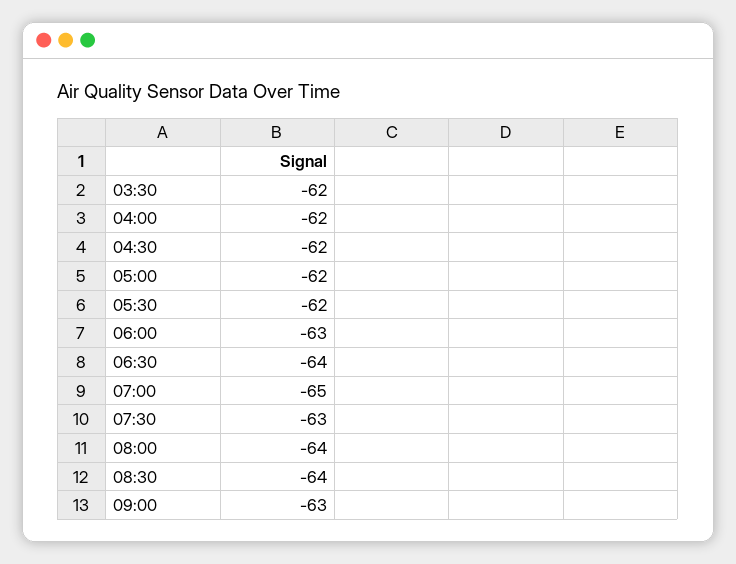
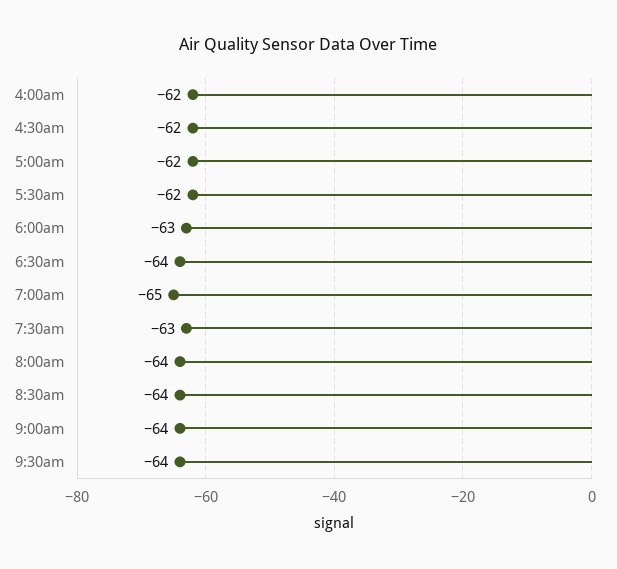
03:30: -62 -> none
09:00: -63 -> -64
9:30am: none -> -64

